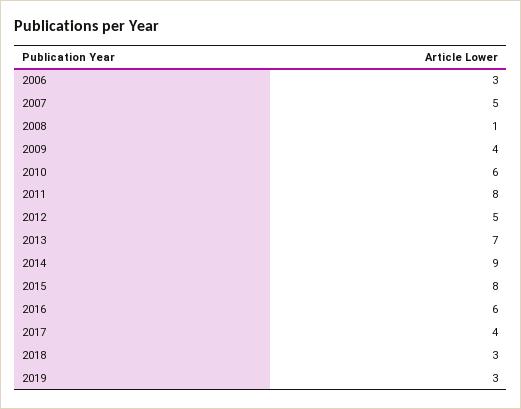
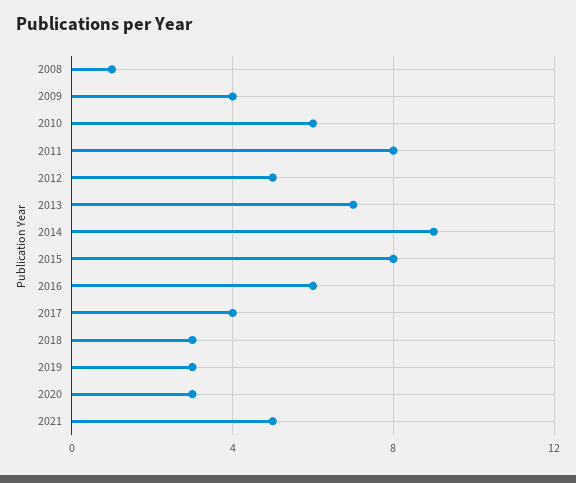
2006: 3 -> none
2007: 5 -> none
2020: none -> 3
2021: none -> 5

